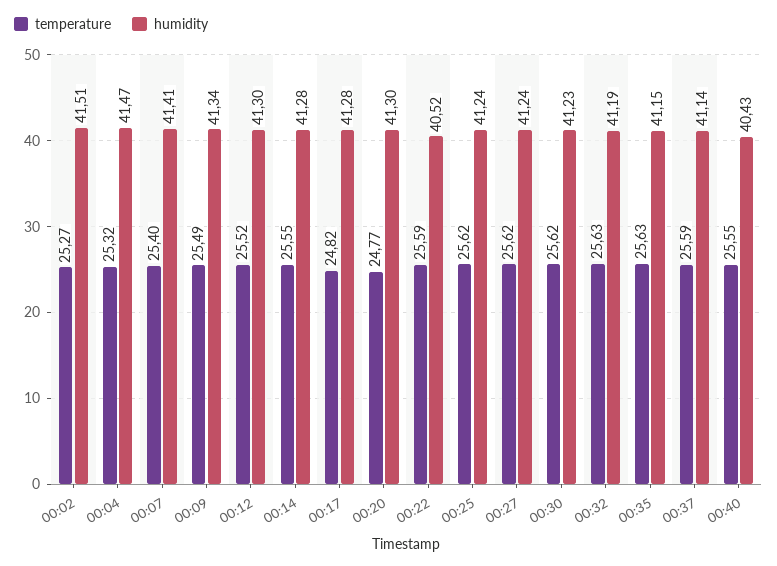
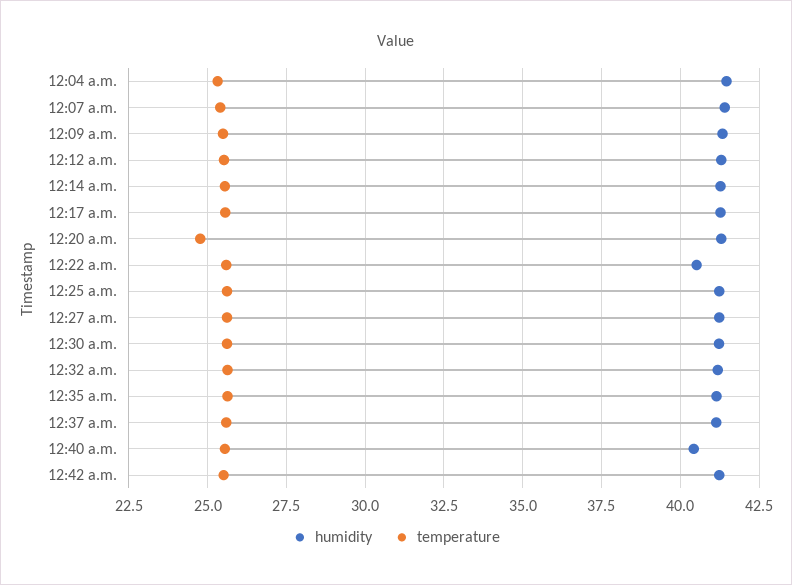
temperature, 00:02: 25.27 -> none
humidity, 00:02: 41.51 -> none
temperature, 00:17: 24.82 -> 25.5
humidity, 12:42 a.m.: none -> 41.25
temperature, 12:42 a.m.: none -> 25.5

